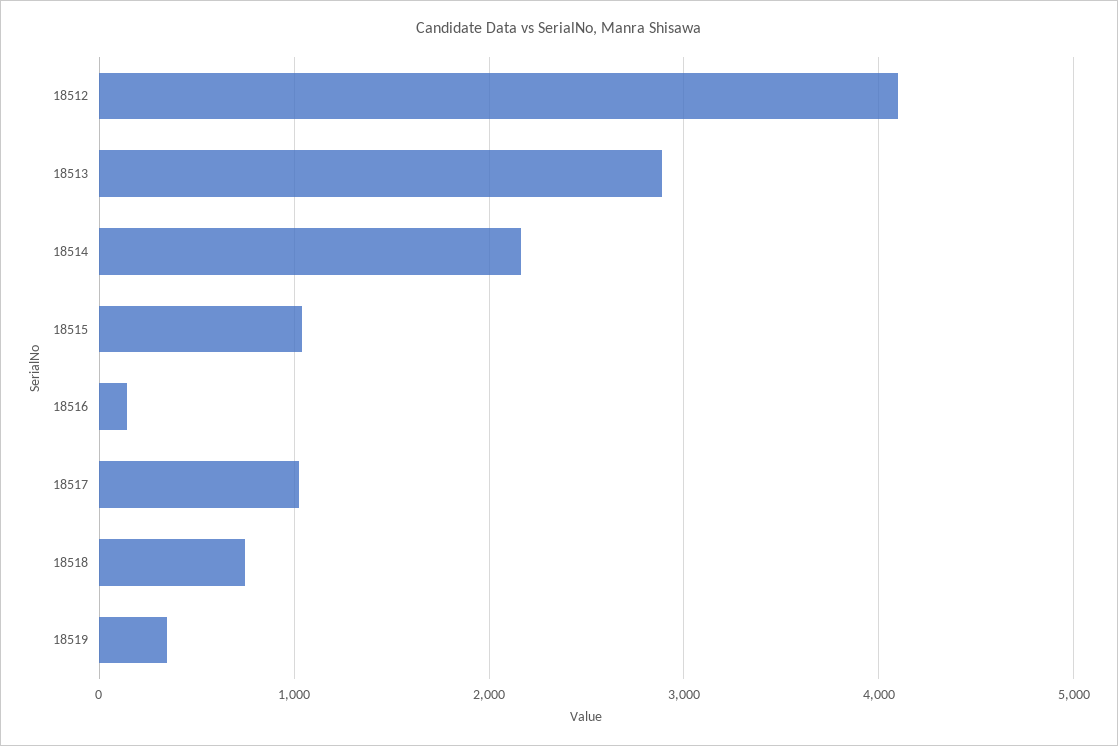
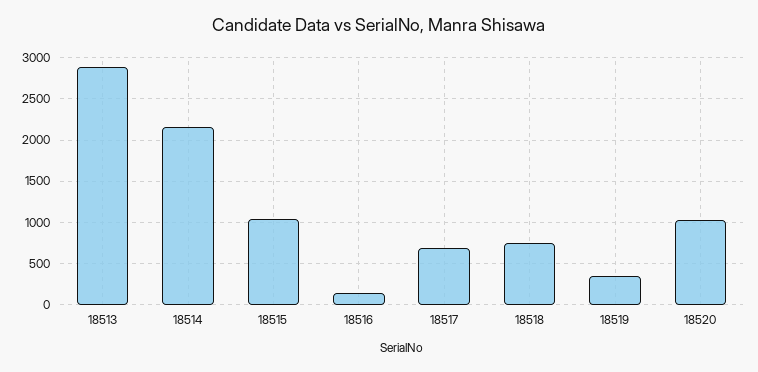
18512: 4100 -> none
18517: 1000 -> 700
18520: none -> 1000

